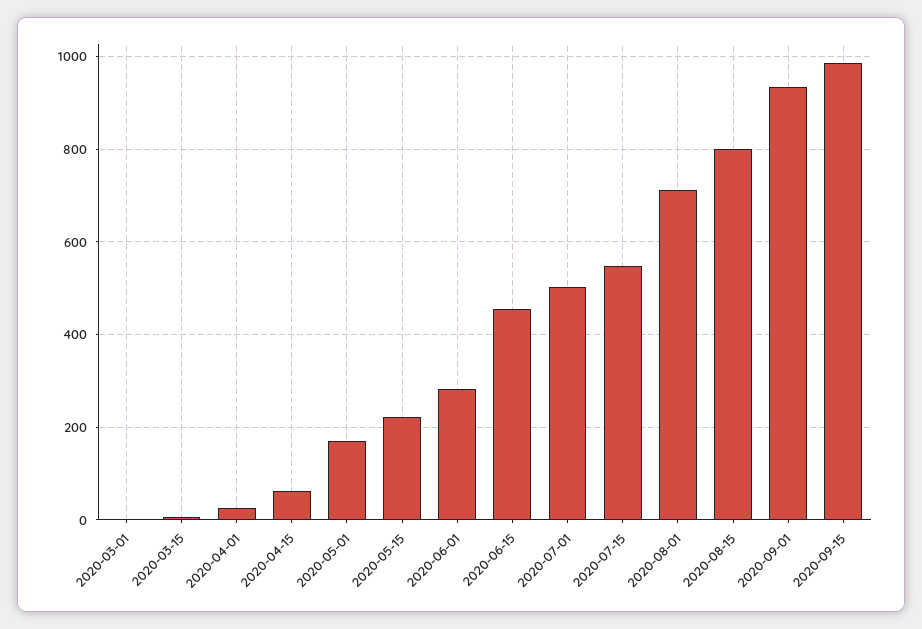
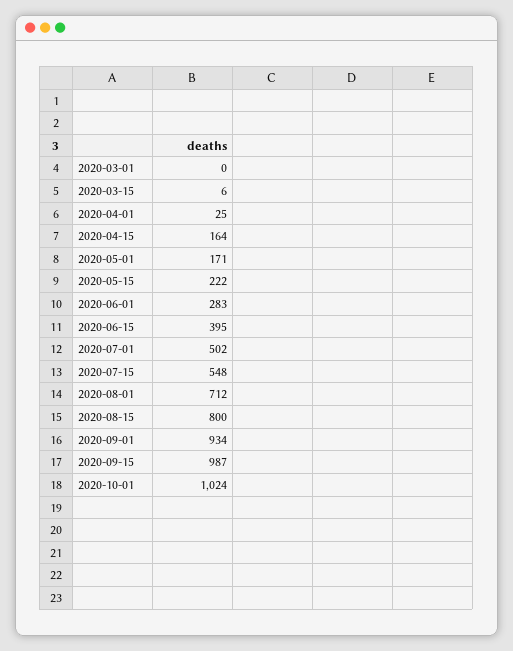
2020-04-15: 60 -> 164
2020-06-15: 460 -> 395
2020-10-01: none -> 1024

